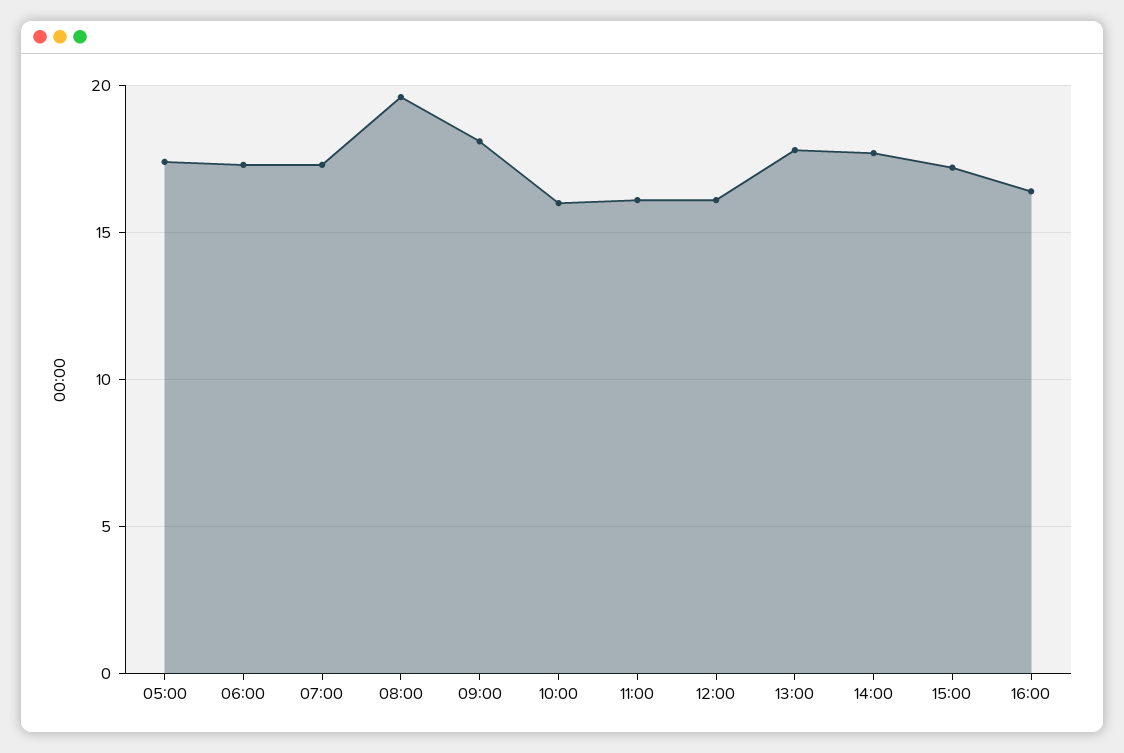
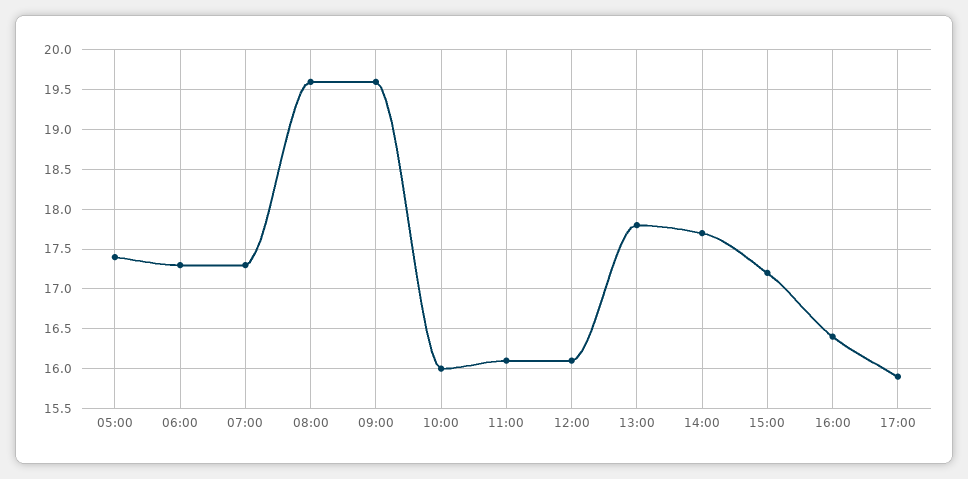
09:00: 18 -> 19.6
17:00: none -> 15.9

